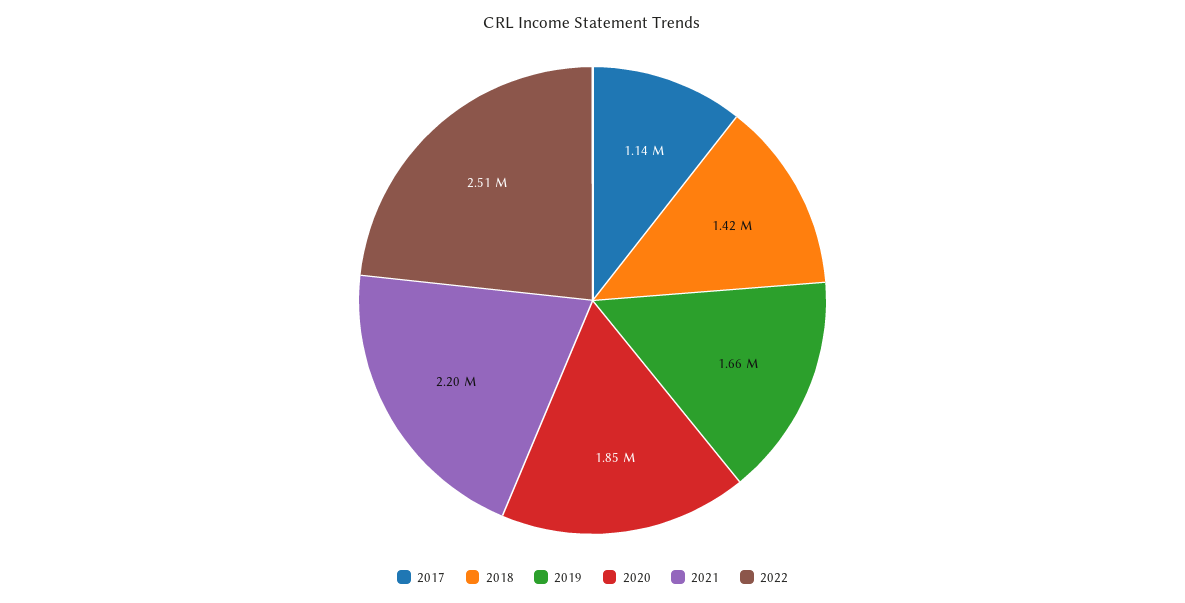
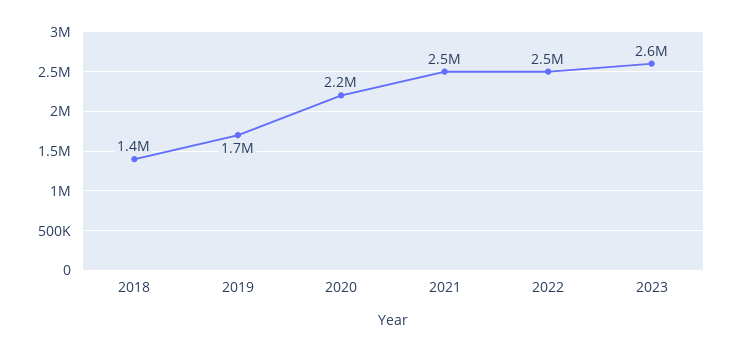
2017: 1140000 -> none
2020: 1850000 -> 2200000
2021: 2200000 -> 2500000
2023: none -> 2600000

